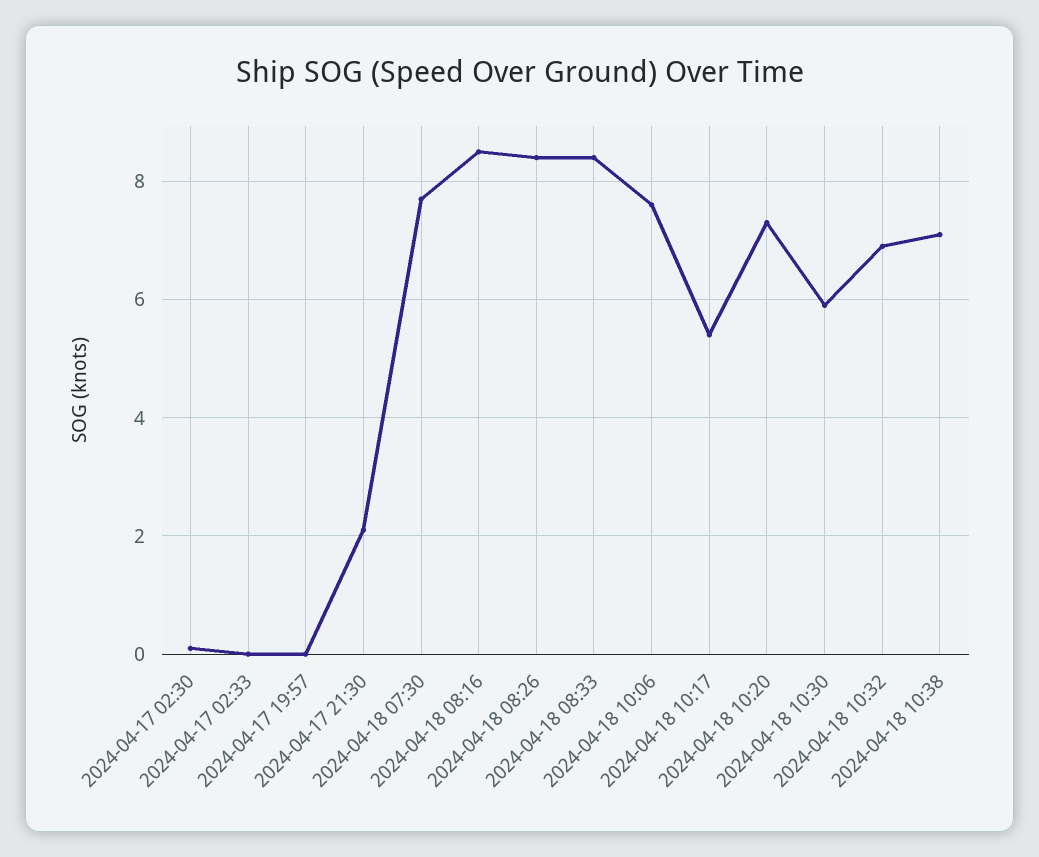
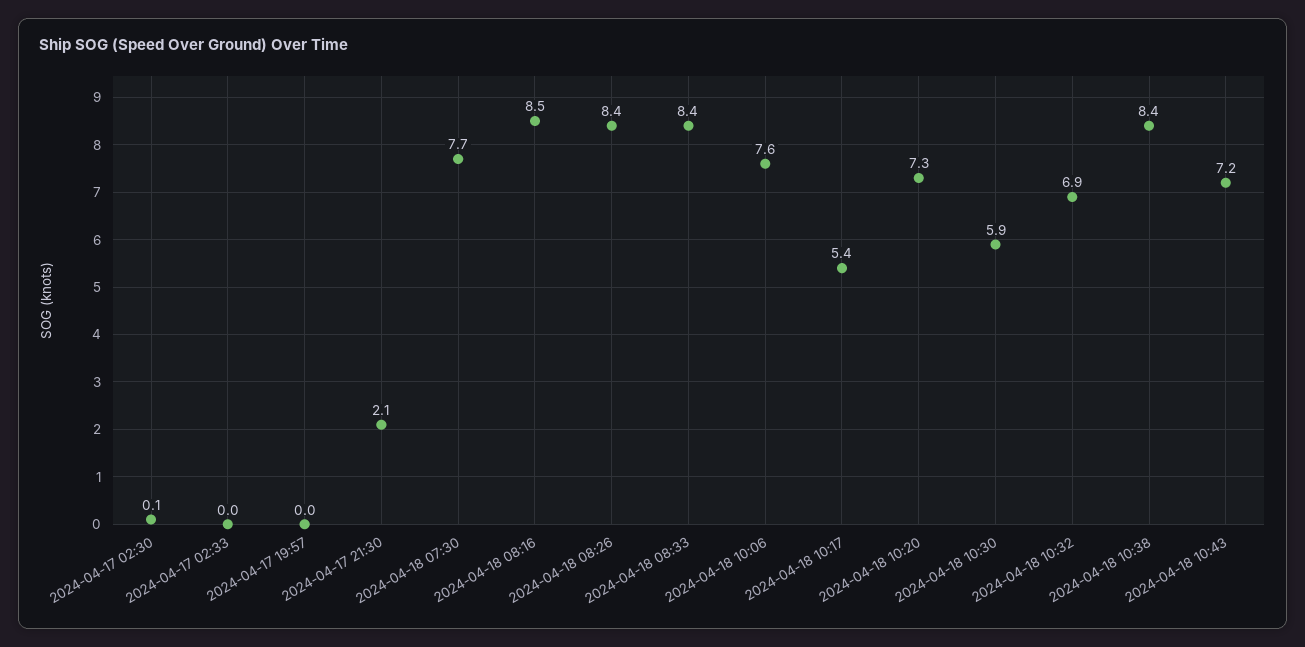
2024-04-18 10:38: 7 -> 8.4
2024-04-18 10:43: none -> 7.2

